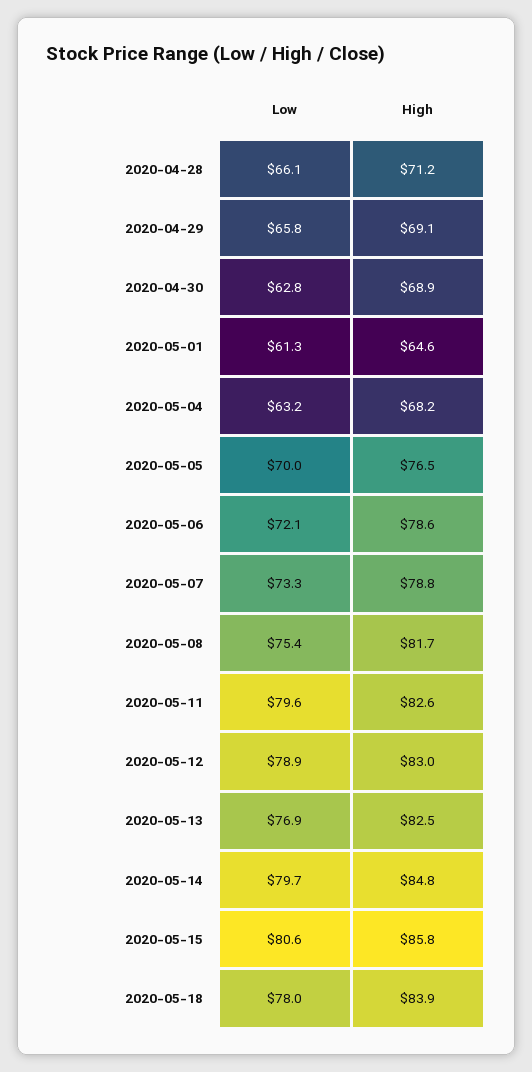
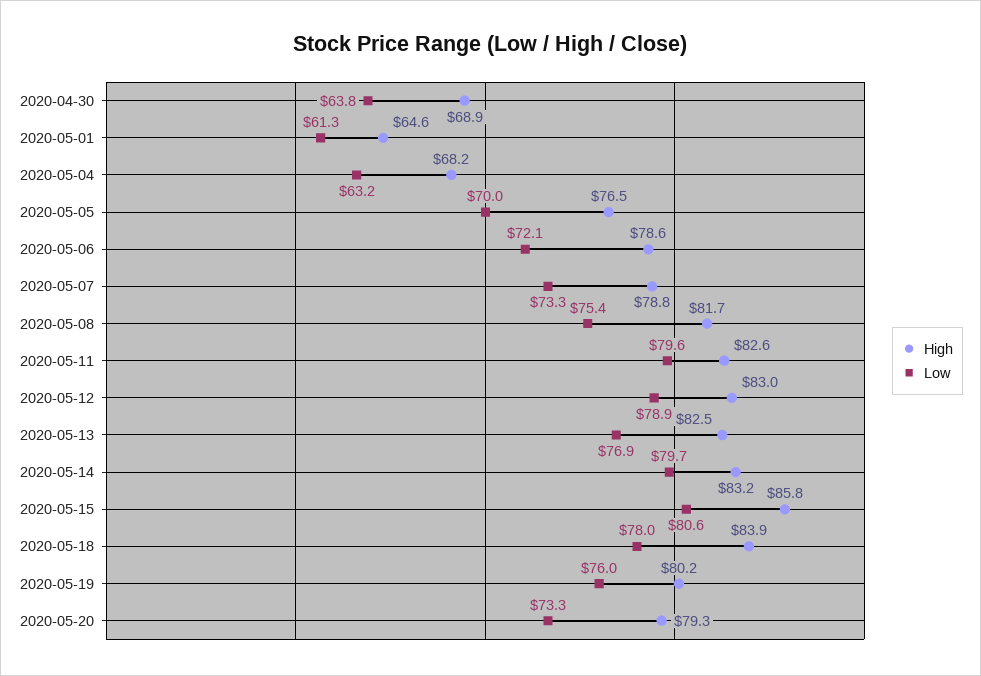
Low, 2020-04-28: 66.1 -> none
High, 2020-04-28: 71.2 -> none
Low, 2020-04-29: 65.8 -> none
High, 2020-04-29: 69.1 -> none
Low, 2020-04-30: 62.8 -> 63.8
High, 2020-05-14: 84.8 -> 83.2
High, 2020-05-19: none -> 80.2
Low, 2020-05-19: none -> 76
High, 2020-05-20: none -> 79.3
Low, 2020-05-20: none -> 73.3

